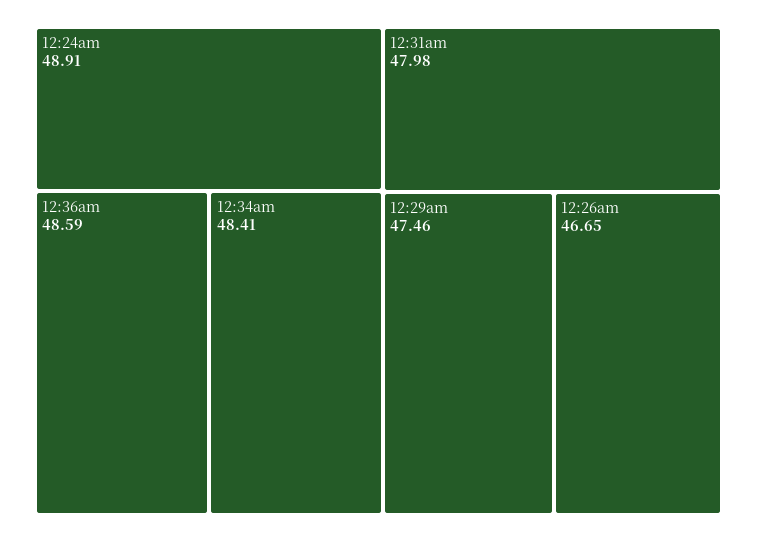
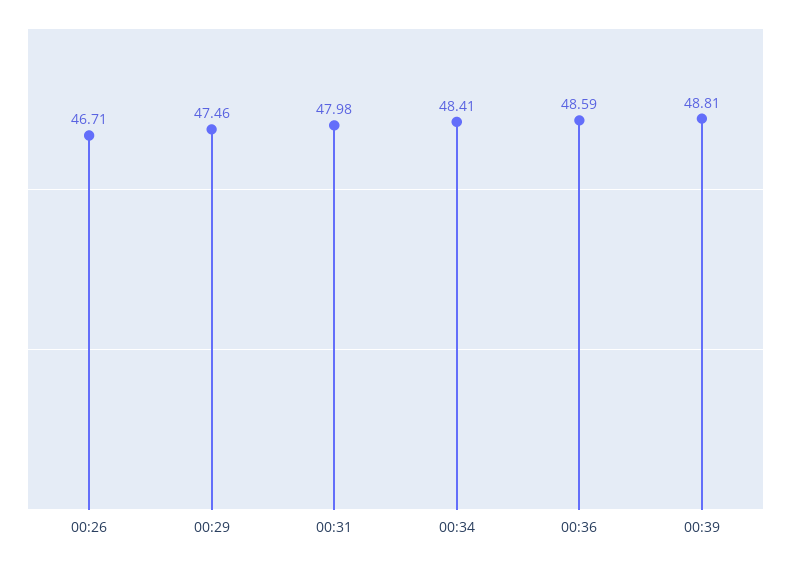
12:24am: 48.91 -> none
12:26am: 46.65 -> 46.71
00:39: none -> 48.81

